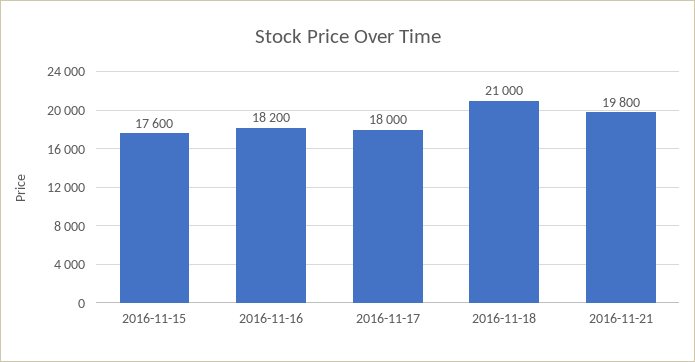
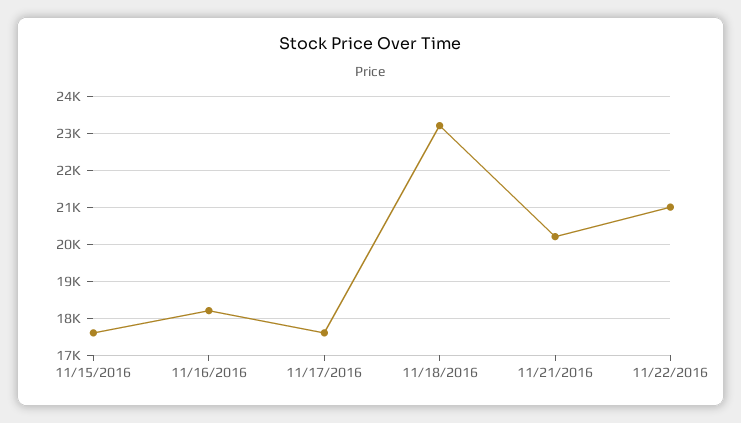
2016-11-17: 18000 -> 17600
2016-11-18: 21000 -> 23200
2016-11-21: 19800 -> 20200
11/22/2016: none -> 21000

